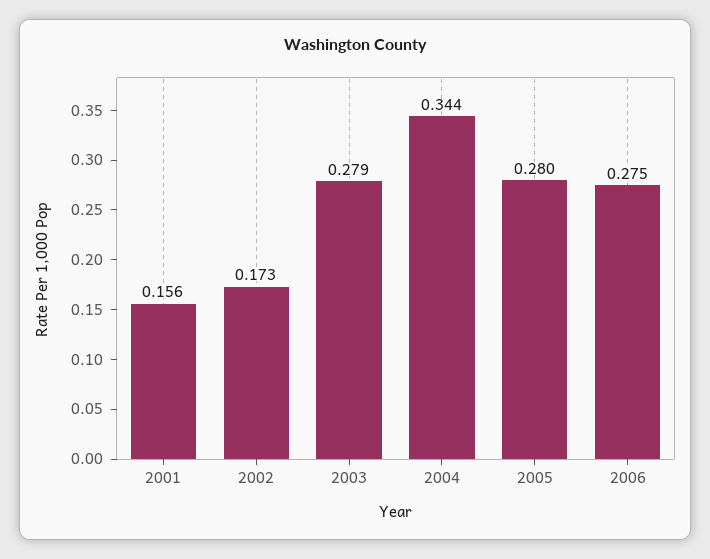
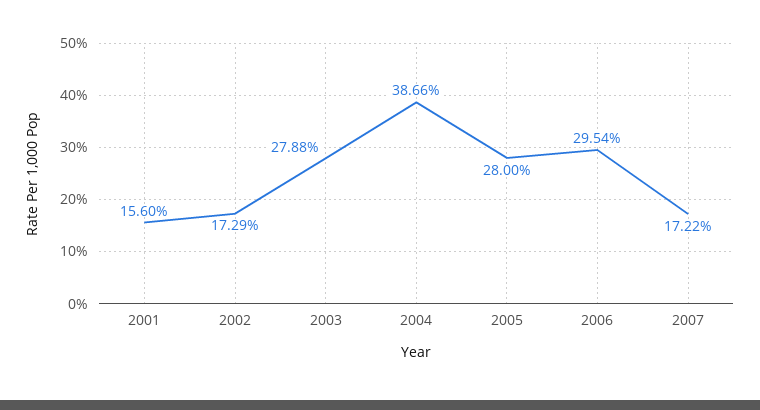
2004: 0.344 -> 0.3866
2006: 0.275 -> 0.2954
2007: none -> 0.1722

